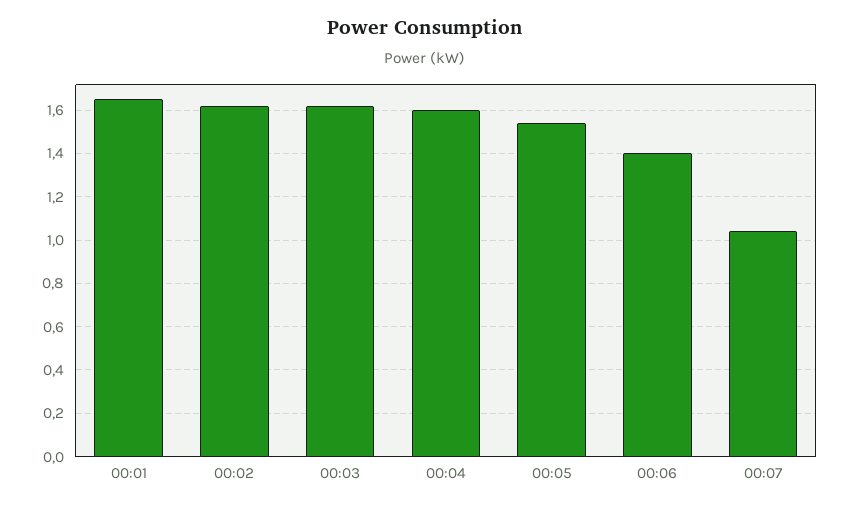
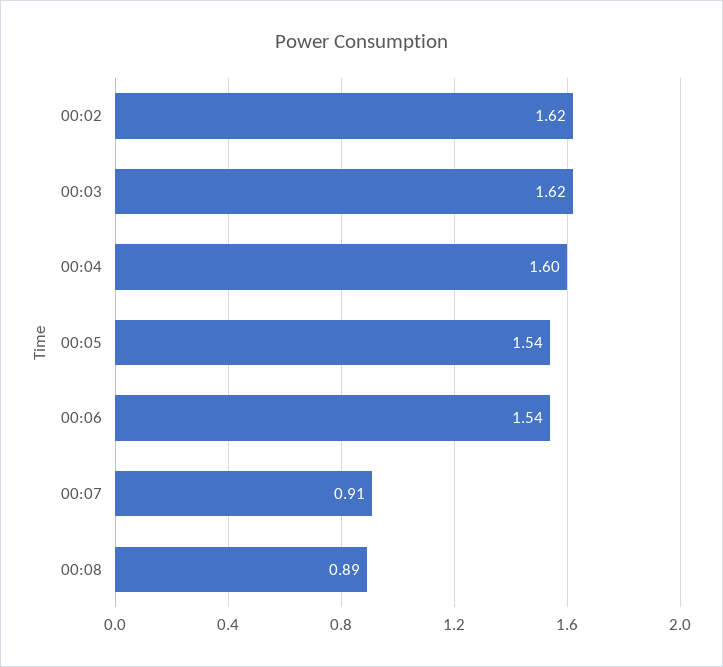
00:01: 1.65 -> none
00:06: 1.4 -> 1.54
00:07: 1.05 -> 0.91
00:08: none -> 0.89

